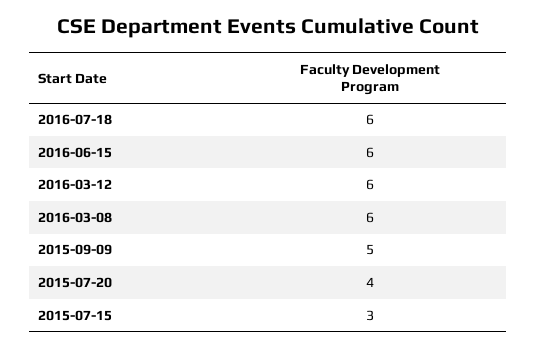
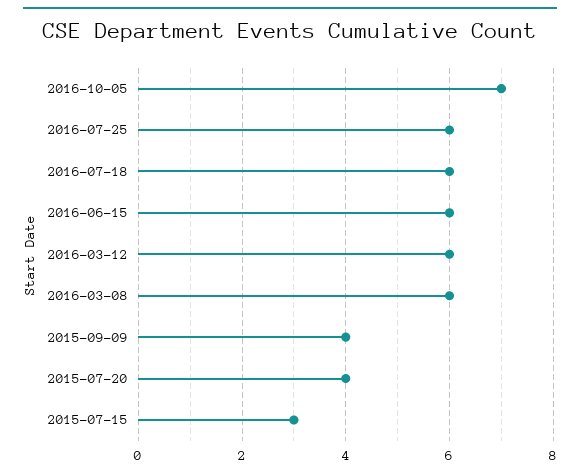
2015-09-09: 5 -> 4
2016-10-05: none -> 7
2016-07-25: none -> 6

